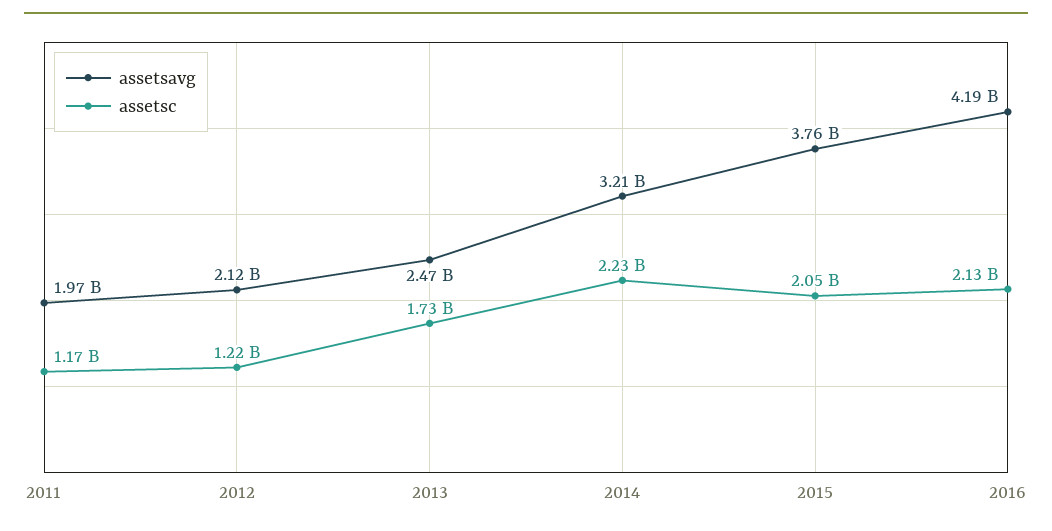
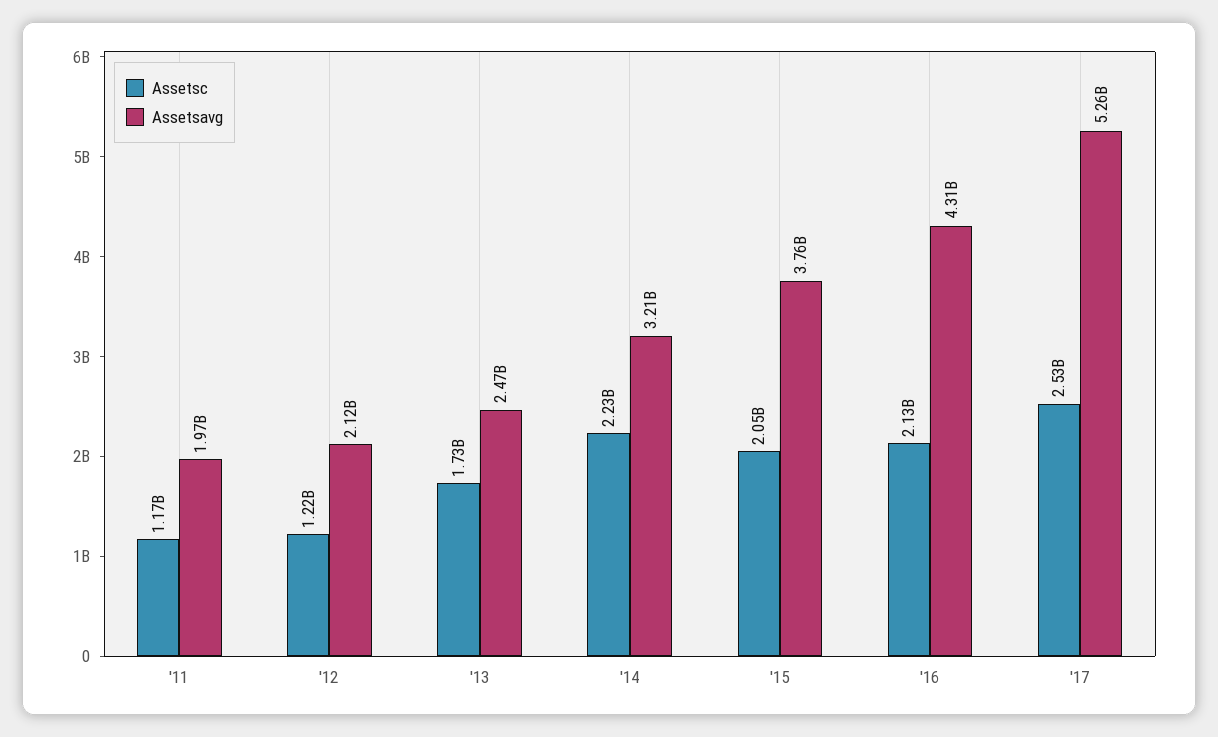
assetsavg, 2016: 4190000000 -> 4310000000
assetsc, '17: none -> 2530000000
assetsavg, '17: none -> 5260000000

